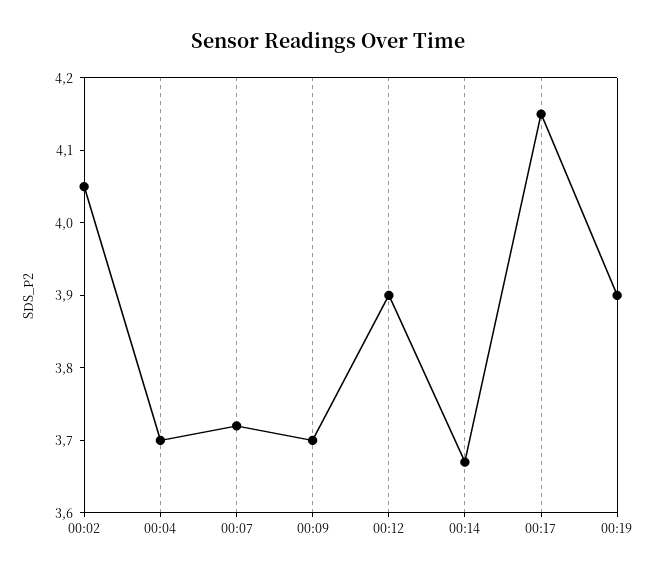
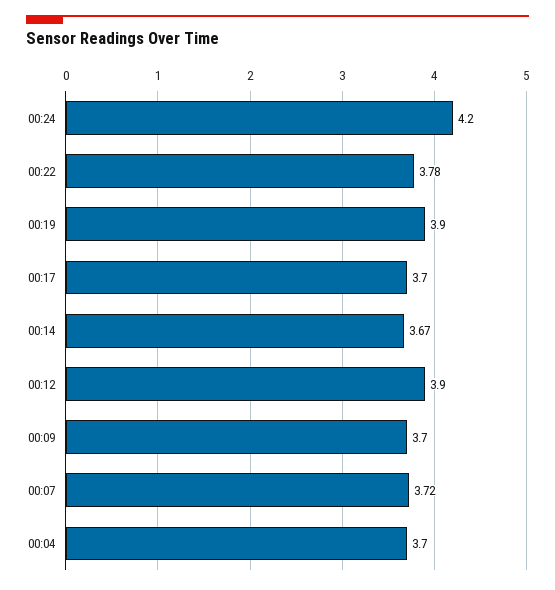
00:02: 4.05 -> none
00:17: 4.15 -> 3.7
00:24: none -> 4.2
00:22: none -> 3.78

